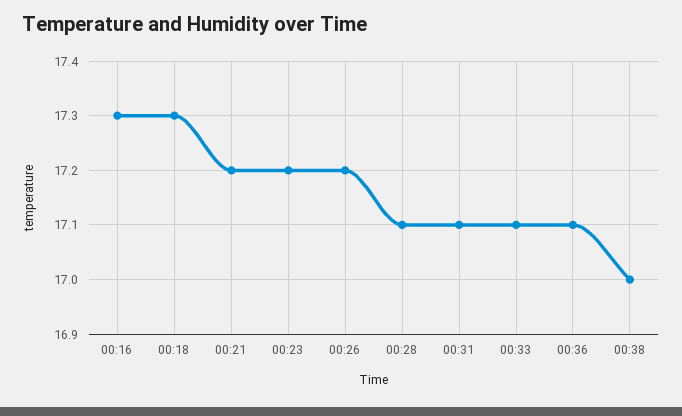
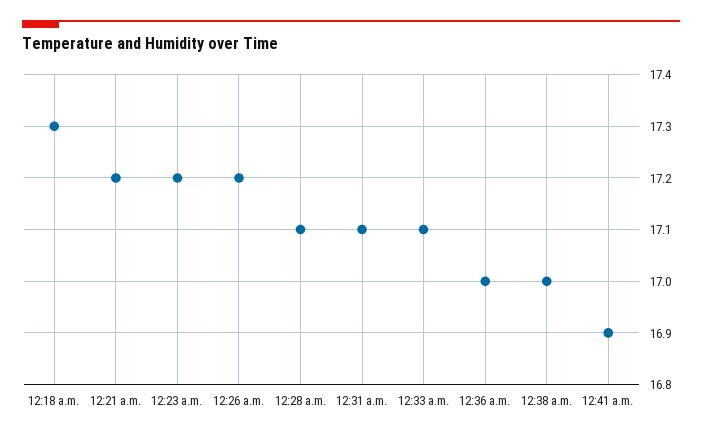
00:16: 17.3 -> none
00:36: 17.1 -> 17
12:41 a.m.: none -> 16.9

